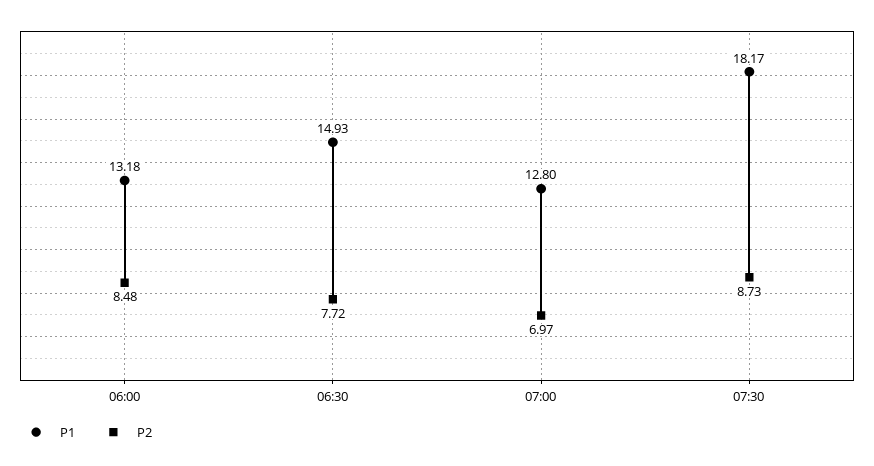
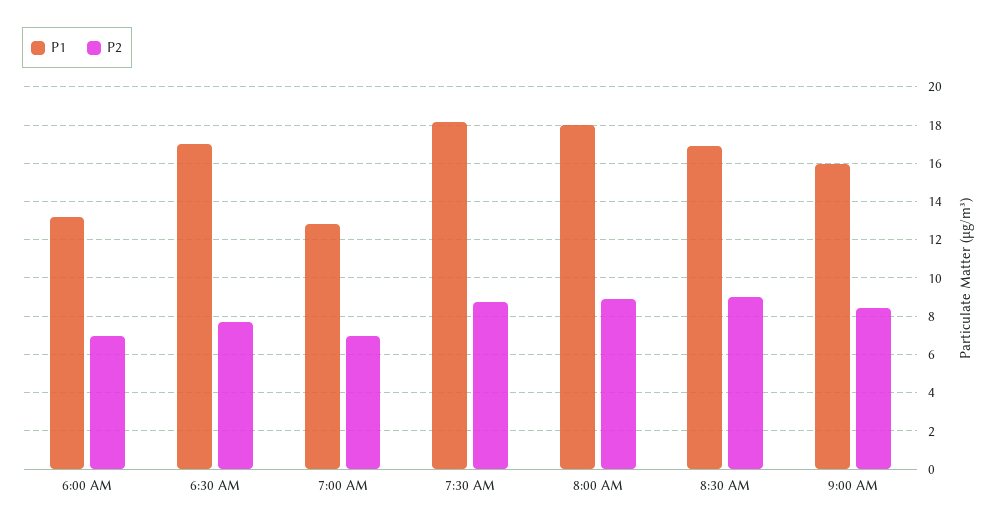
P2, 06:00: 8.48 -> 7
P1, 06:30: 14.93 -> 17
P1, 8:00 AM: none -> 18
P2, 8:00 AM: none -> 9
P1, 8:30 AM: none -> 17
P2, 8:30 AM: none -> 9
P1, 9:00 AM: none -> 16
P2, 9:00 AM: none -> 8.5

